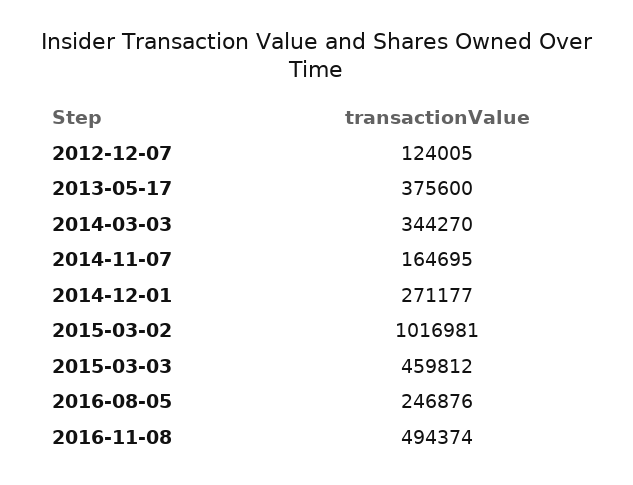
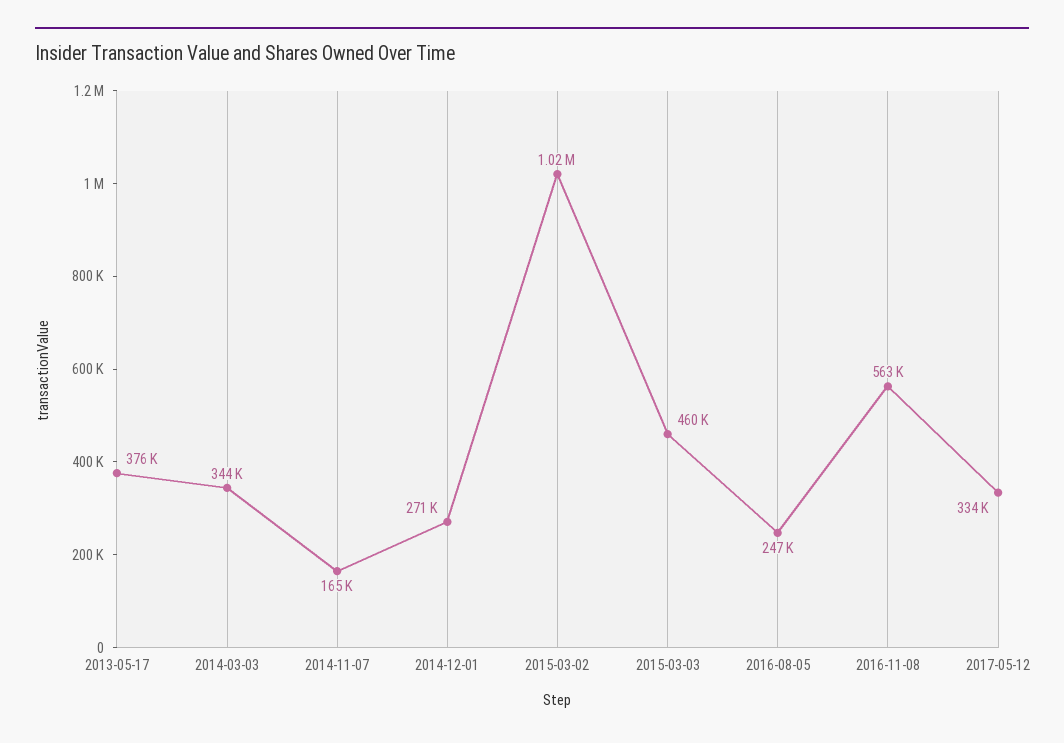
2012-12-07: 124005 -> none
2016-11-08: 494374 -> 563000
2017-05-12: none -> 334000

